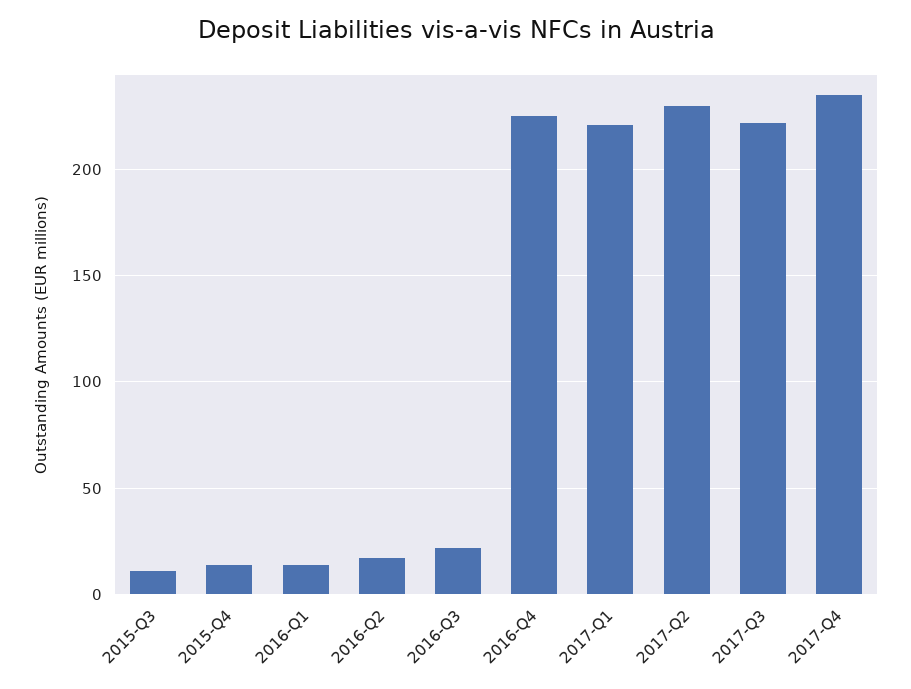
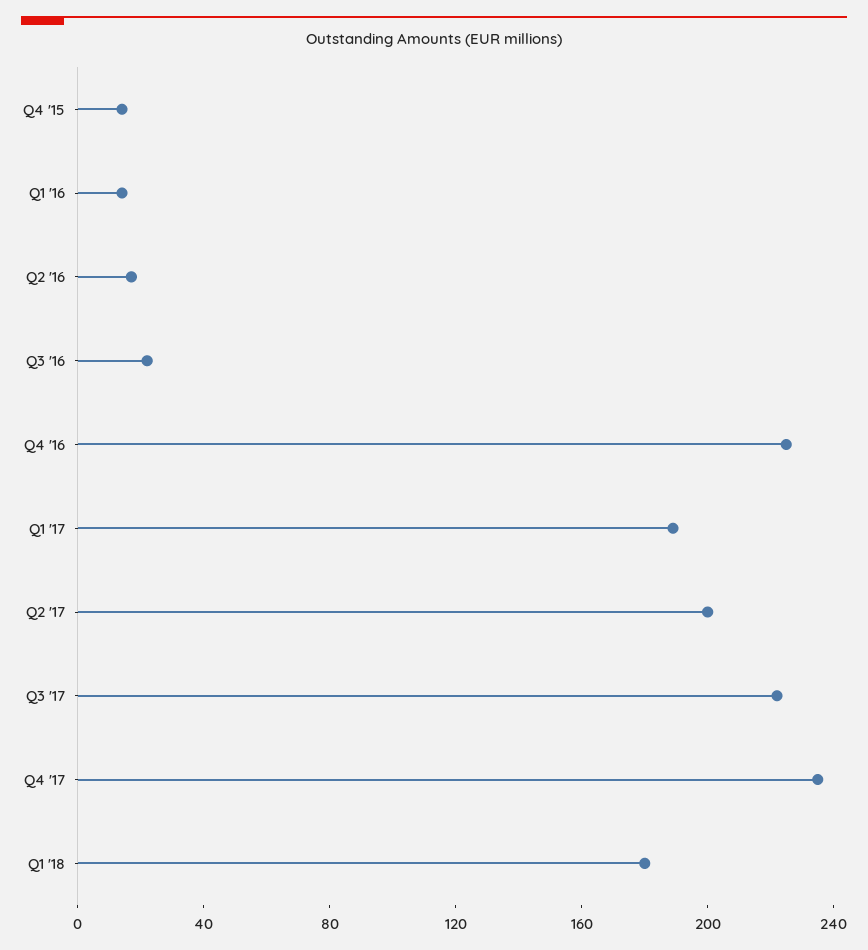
2015-Q3: 10 -> none
2017-Q1: 220 -> 190
2017-Q2: 230 -> 200
Q1 '18: none -> 180

